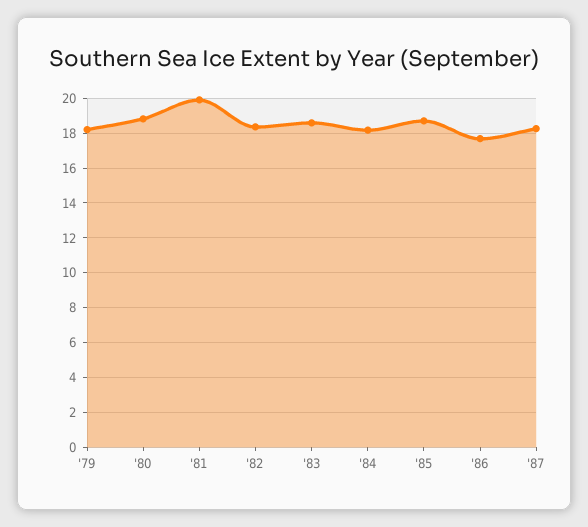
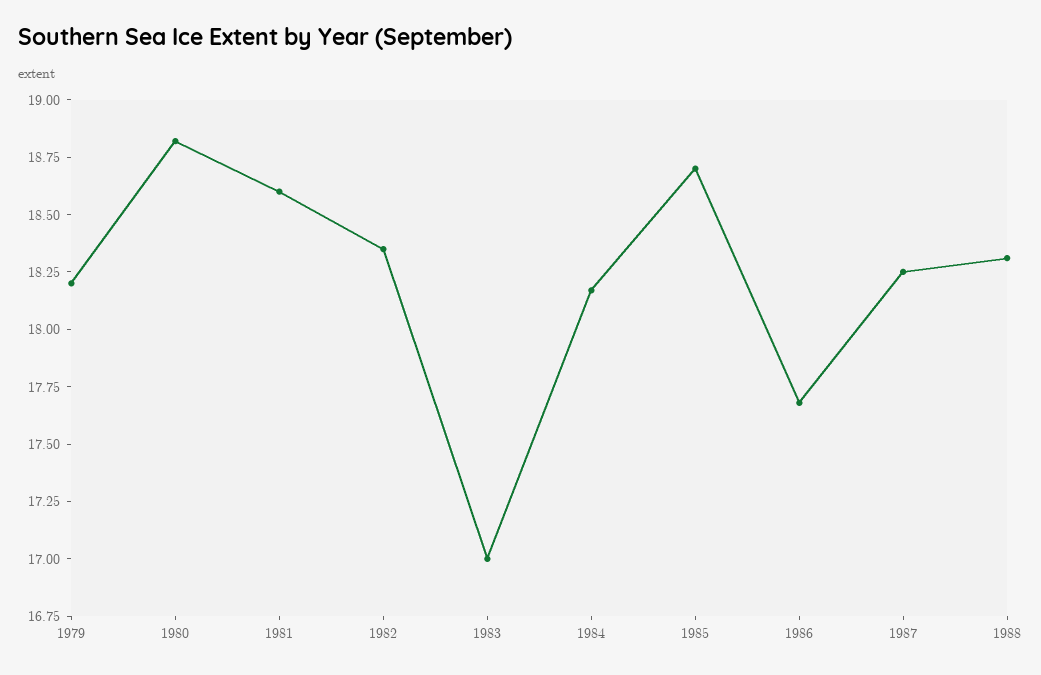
'81: 20 -> 18.6
'83: 18.5 -> 17
1988: none -> 18.3

